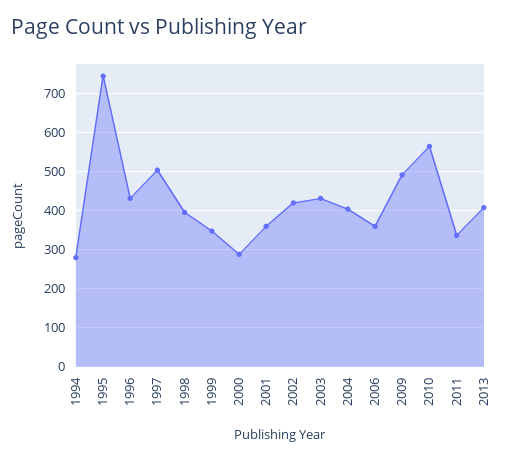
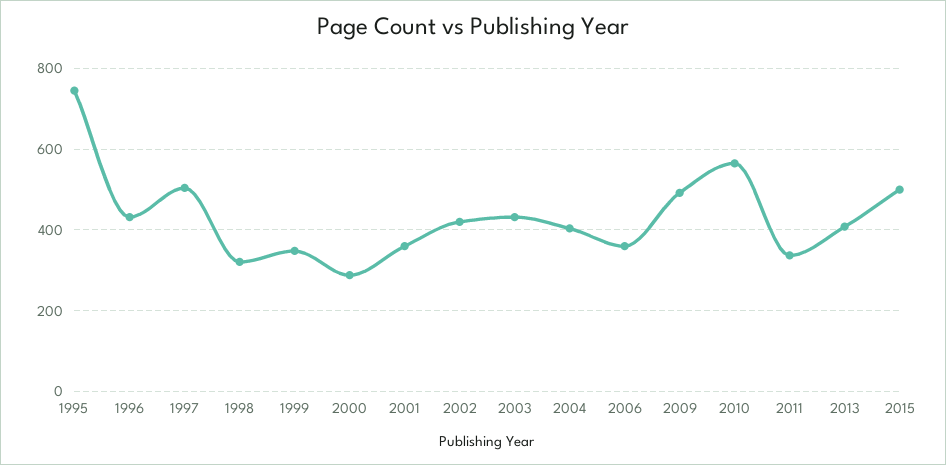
1994: 280 -> none
1998: 400 -> 320
2015: none -> 500

